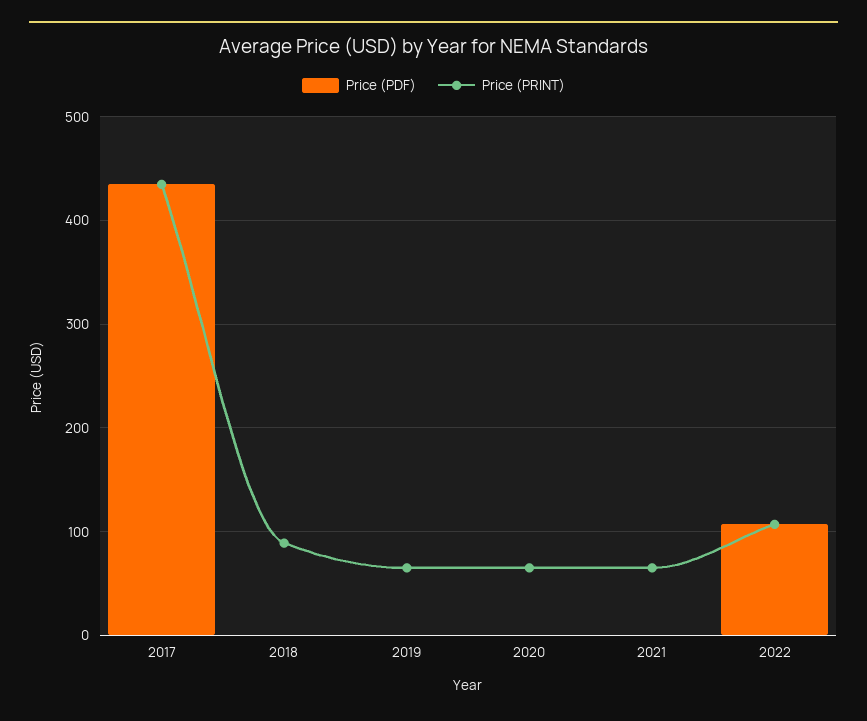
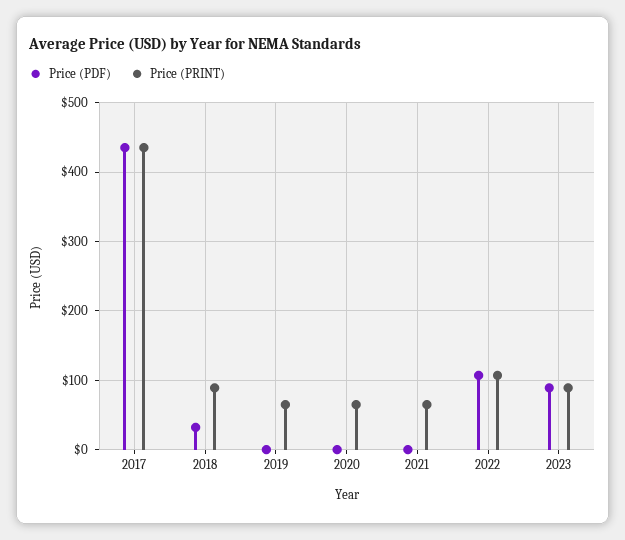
Price (PDF), 2018: 0 -> 30
Price (PDF), 2023: none -> 90
Price (PRINT), 2023: none -> 90

